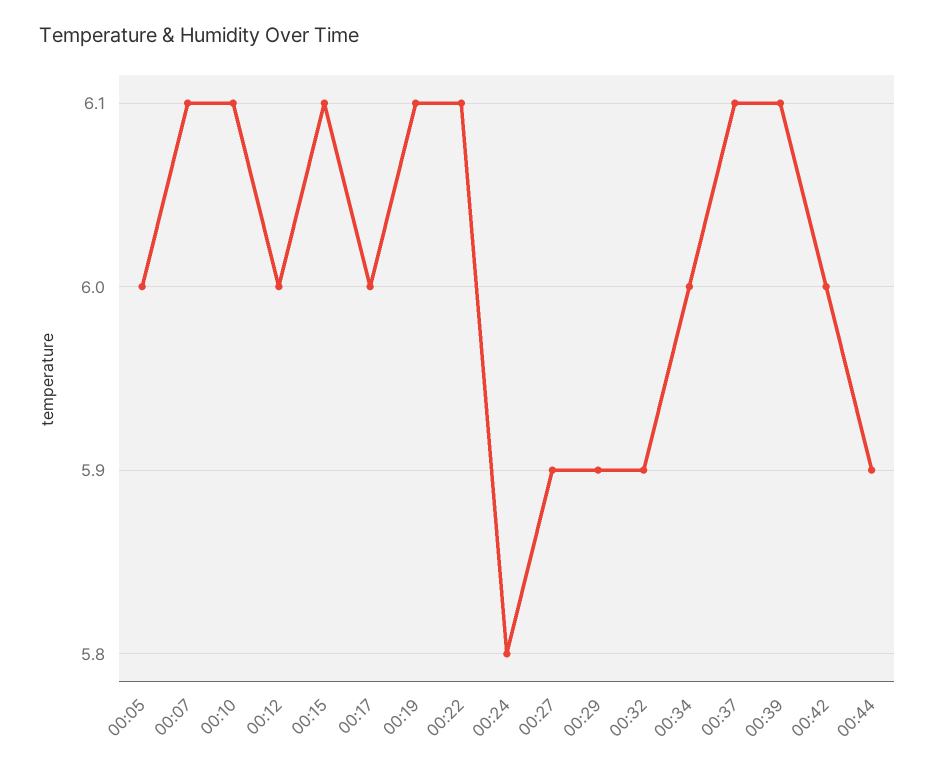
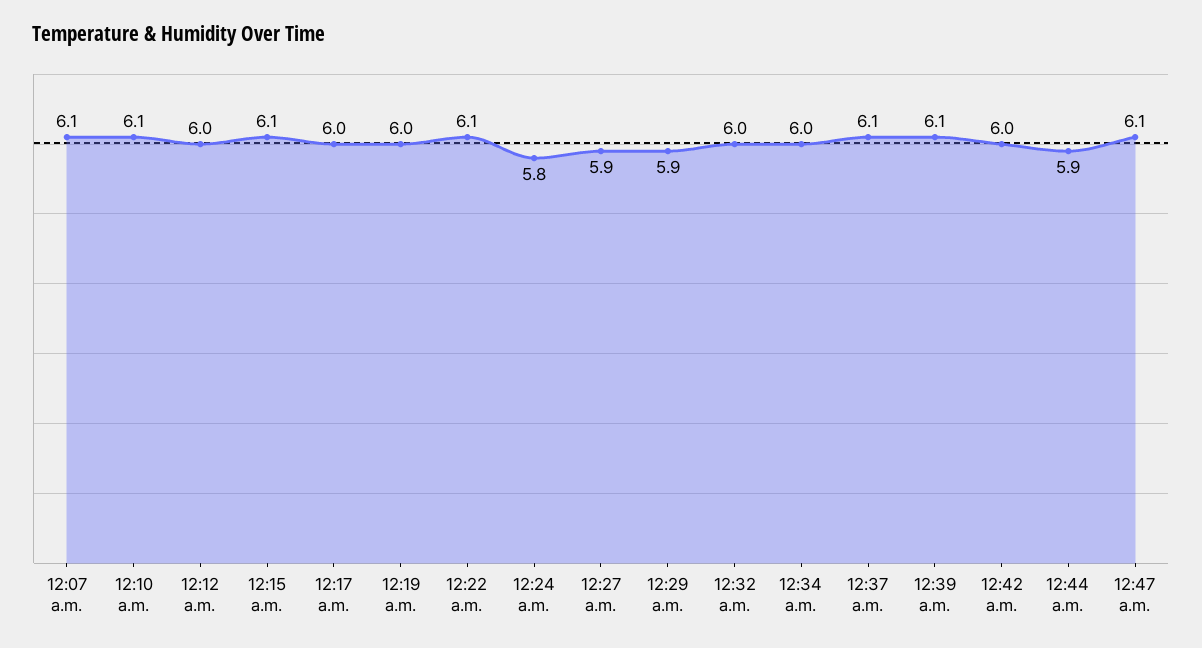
00:05: 6 -> none
00:19: 6.1 -> 6
00:32: 5.9 -> 6
12:47 a.m.: none -> 6.1

